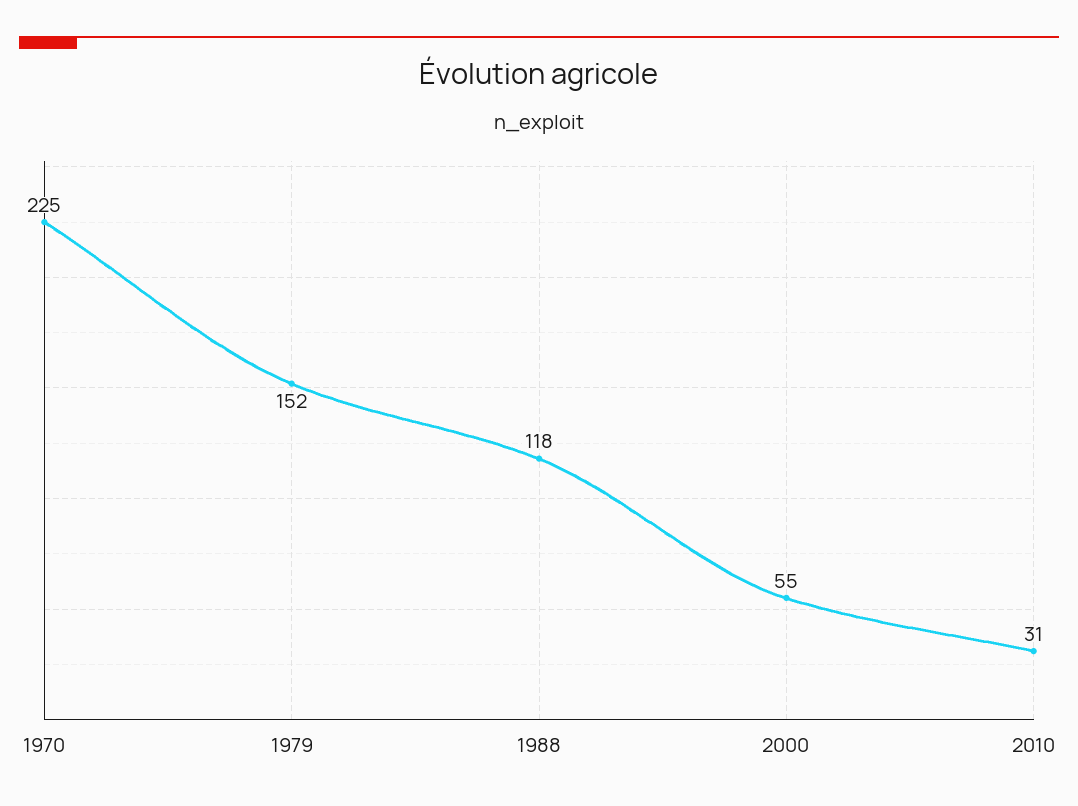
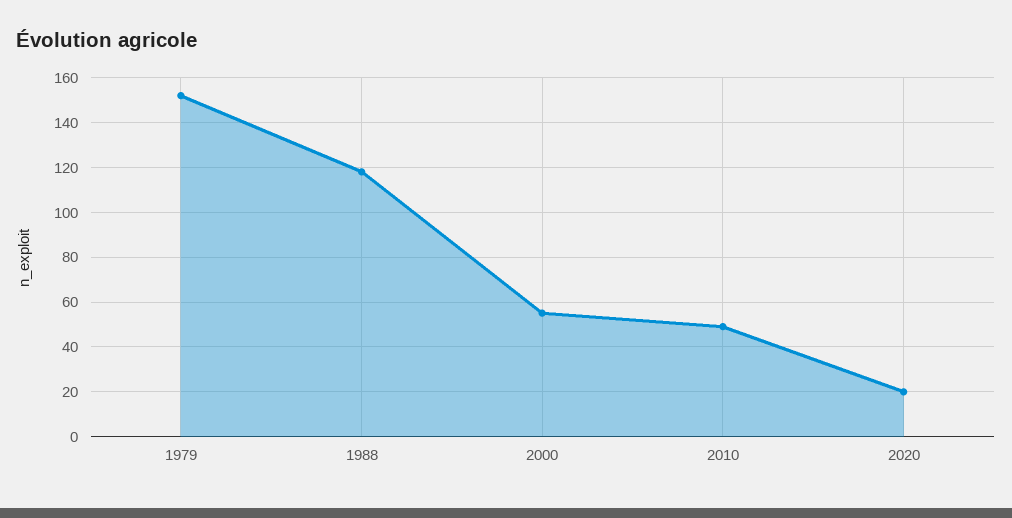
1970: 225 -> none
2010: 31 -> 50
2020: none -> 20

